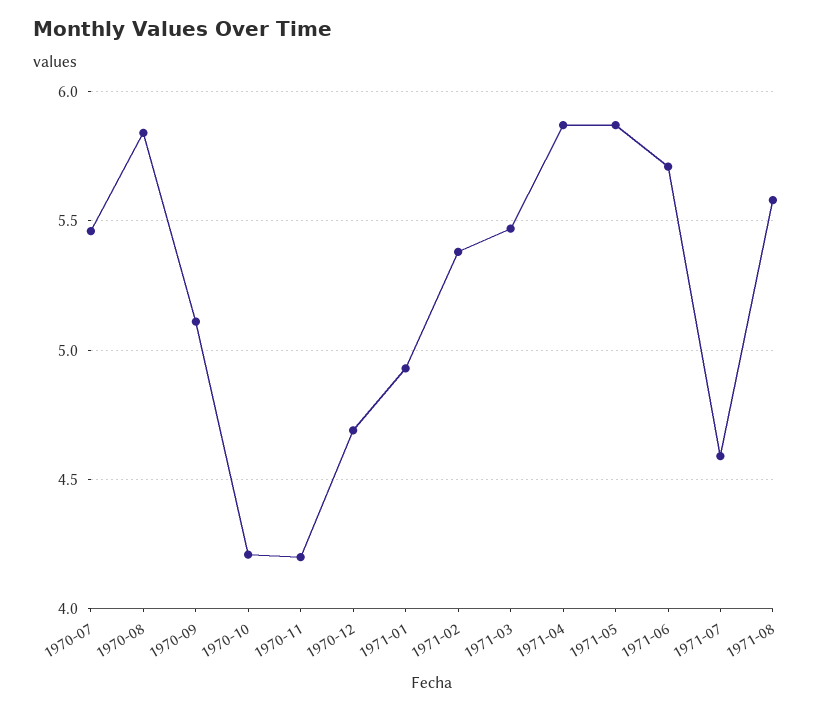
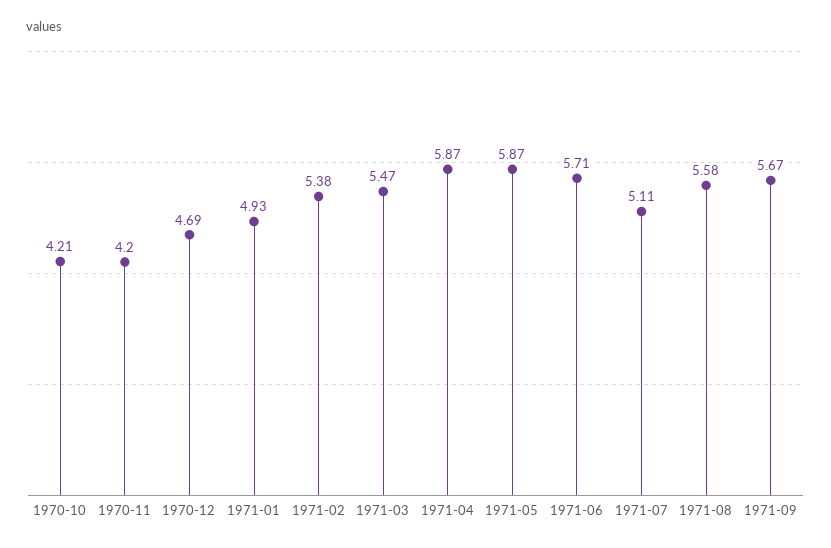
1970-07: 5.45 -> none
1970-08: 5.85 -> none
1970-09: 5.1 -> none
1971-07: 4.6 -> 5.11
1971-09: none -> 5.67

